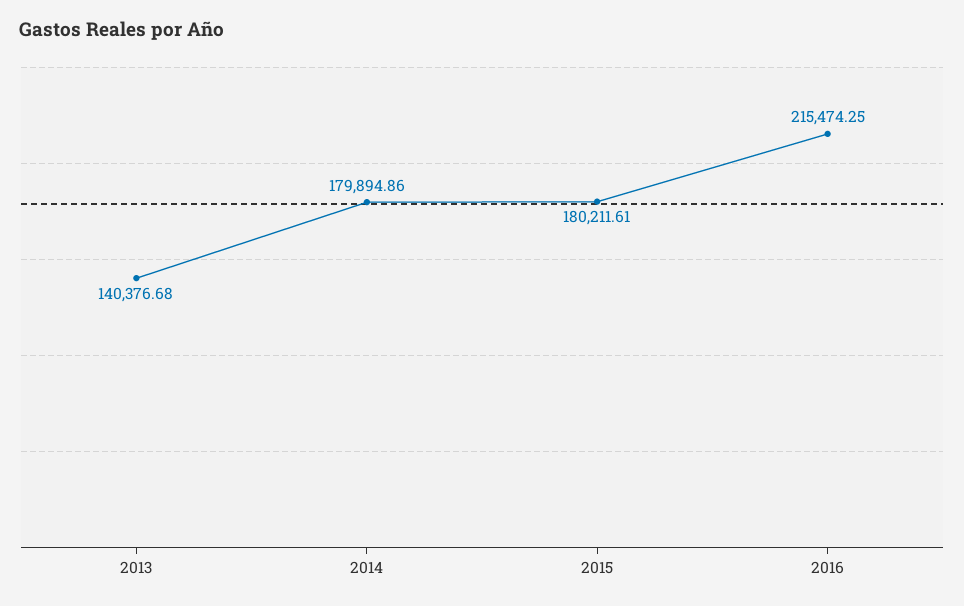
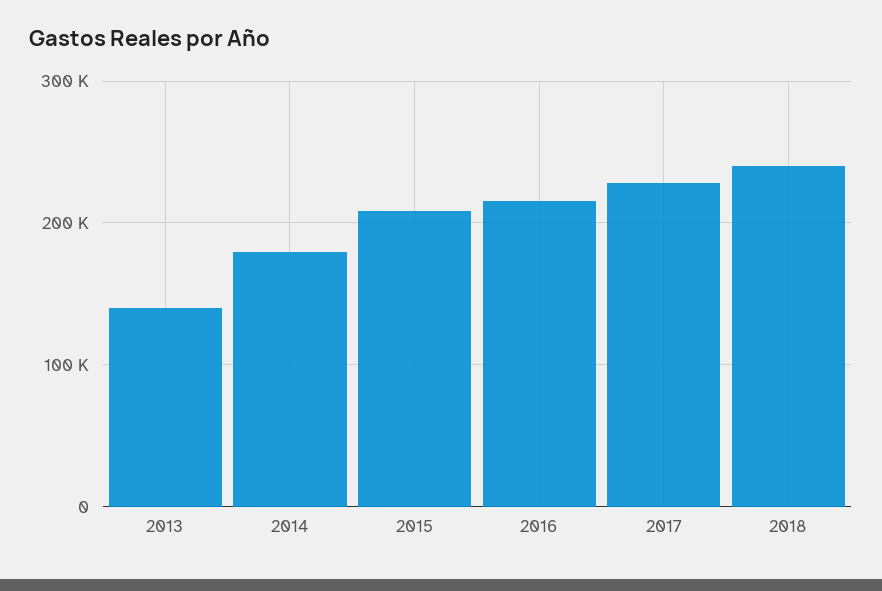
2015: 180211.61 -> 210000
2017: none -> 230000
2018: none -> 240000

